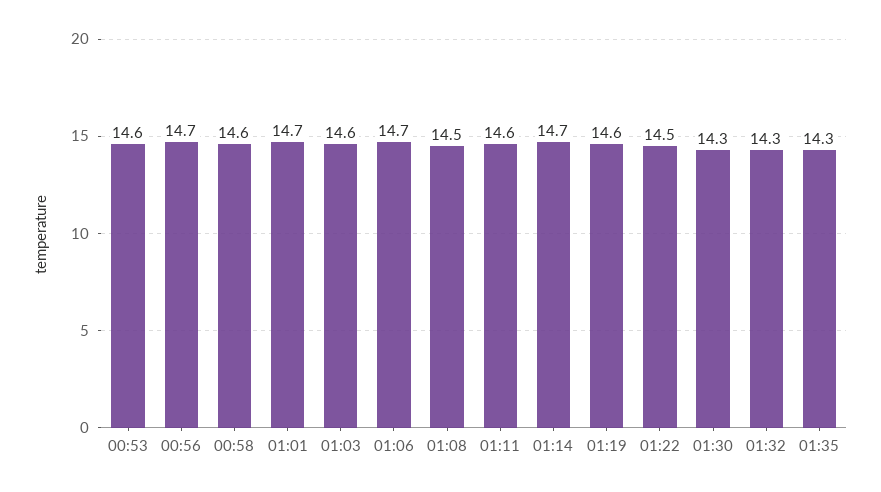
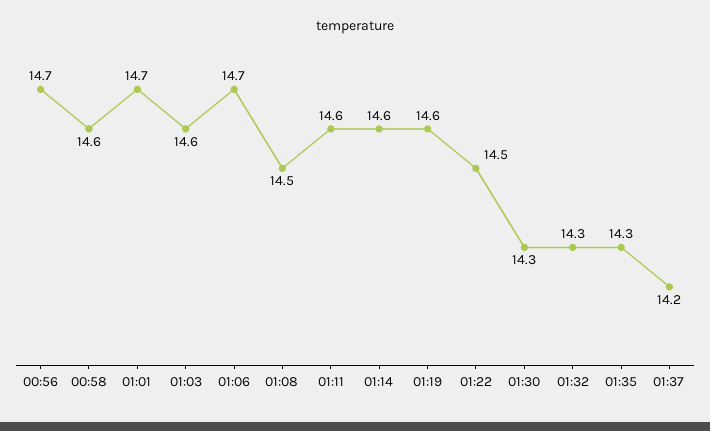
00:53: 14.6 -> none
01:14: 14.7 -> 14.6
01:37: none -> 14.2

